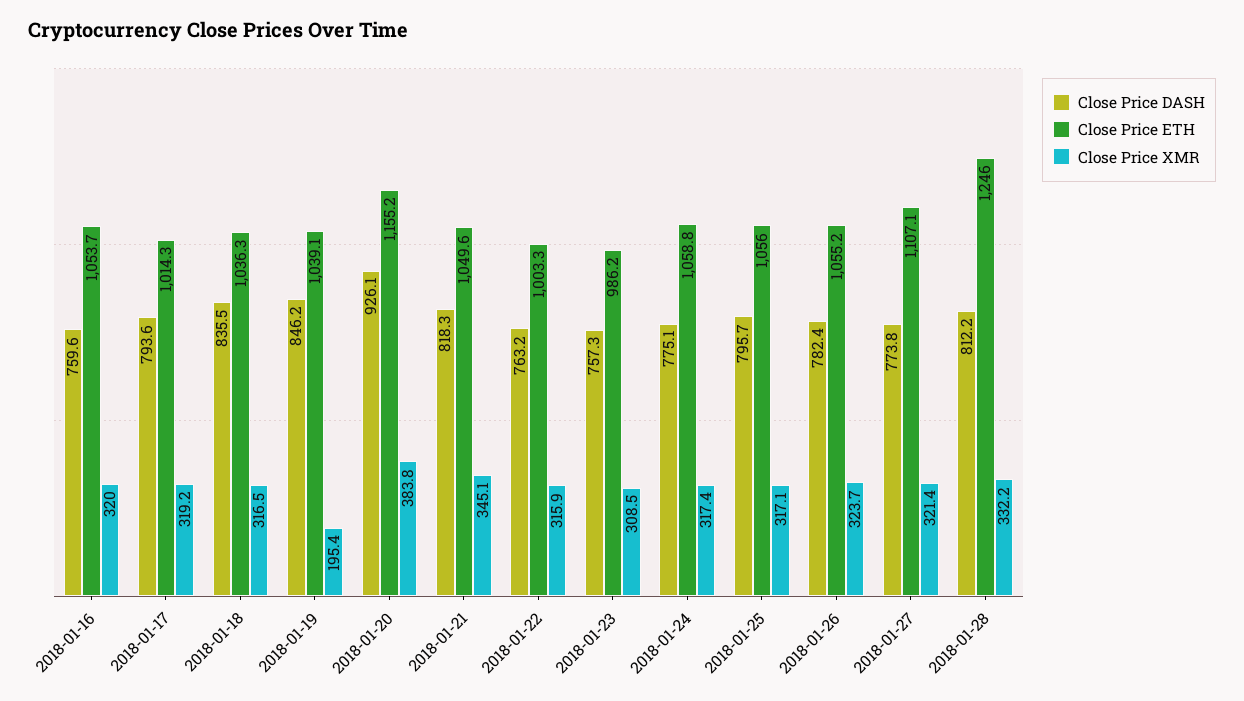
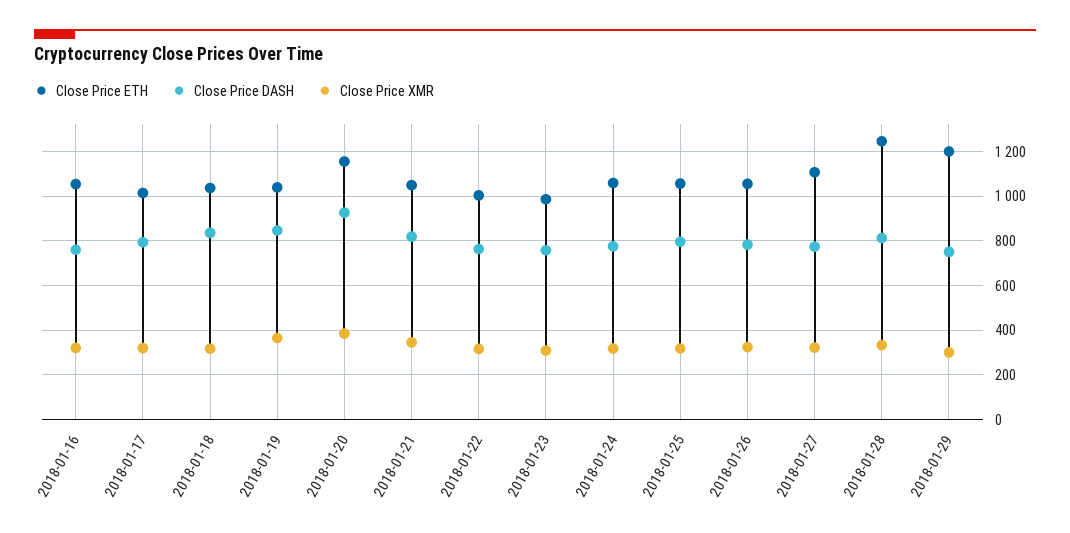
Close Price XMR, 2018-01-19: 195.4 -> 350
Close Price ETH, 2018-01-29: none -> 1200
Close Price DASH, 2018-01-29: none -> 750
Close Price XMR, 2018-01-29: none -> 300

